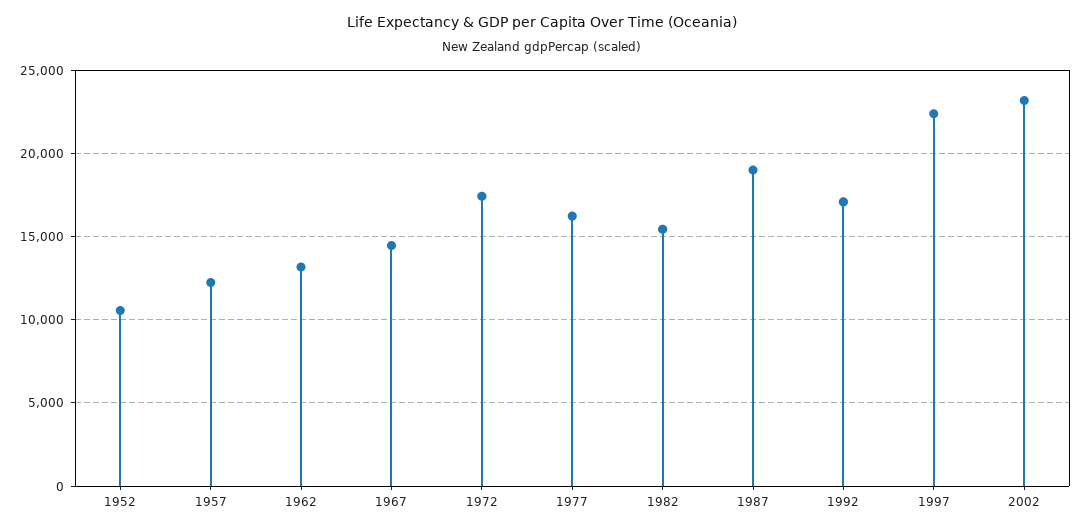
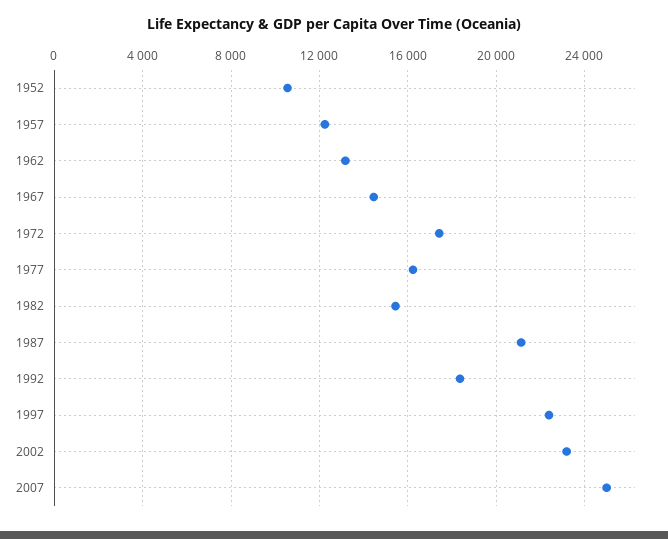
1987: 19000 -> 21000
1992: 17000 -> 18500
2007: none -> 25000

